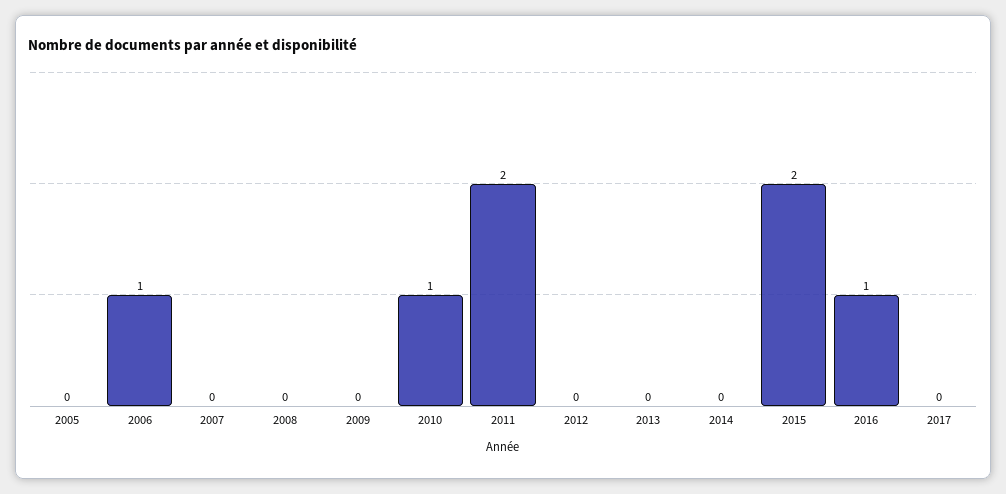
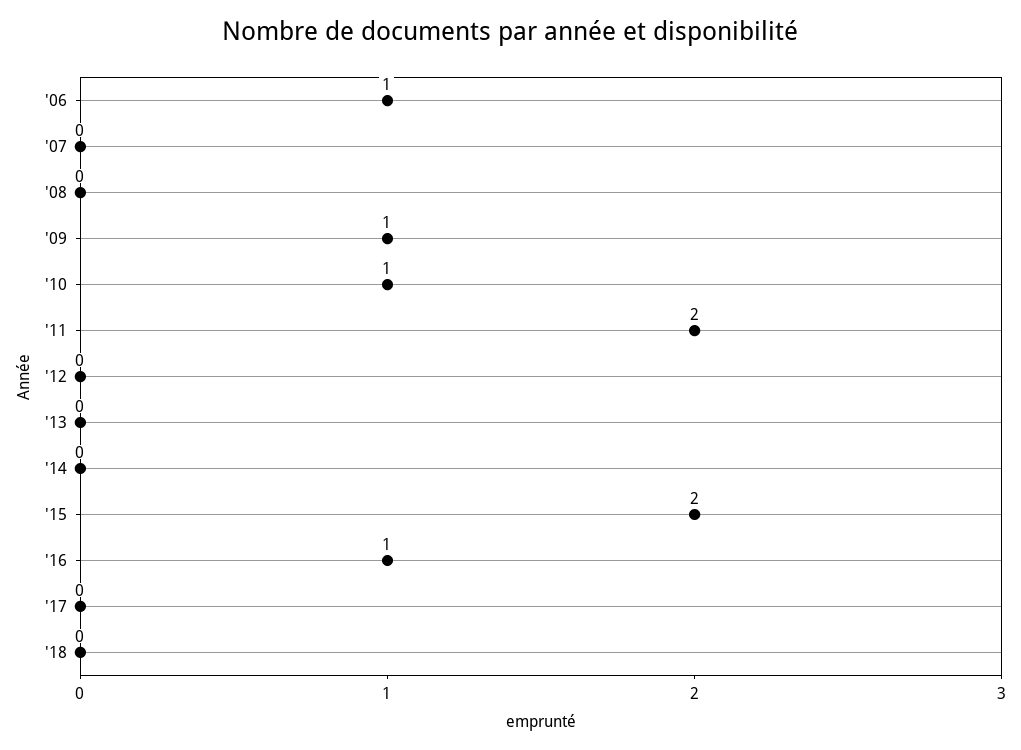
2005: 0 -> none
2009: 0 -> 1
'18: none -> 0

